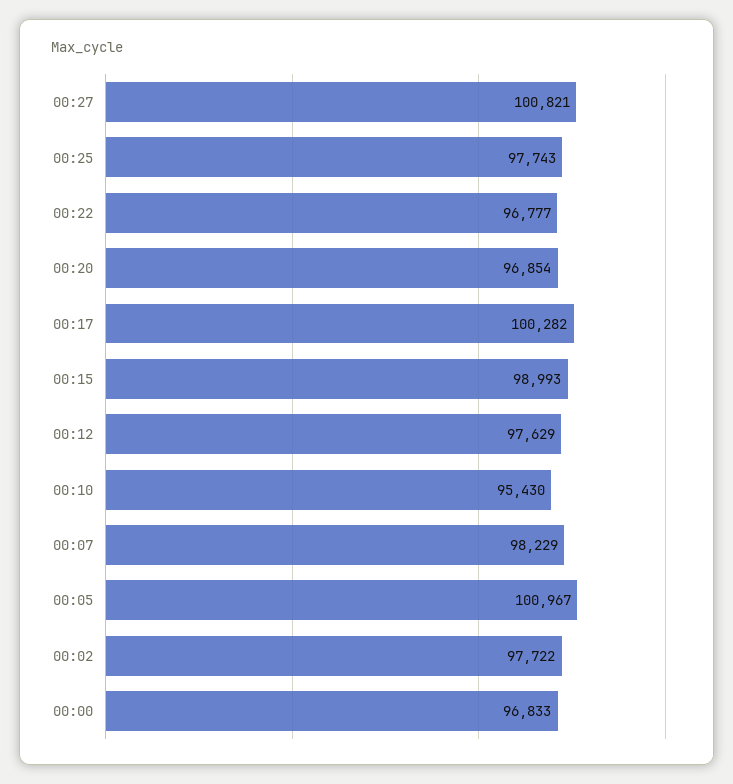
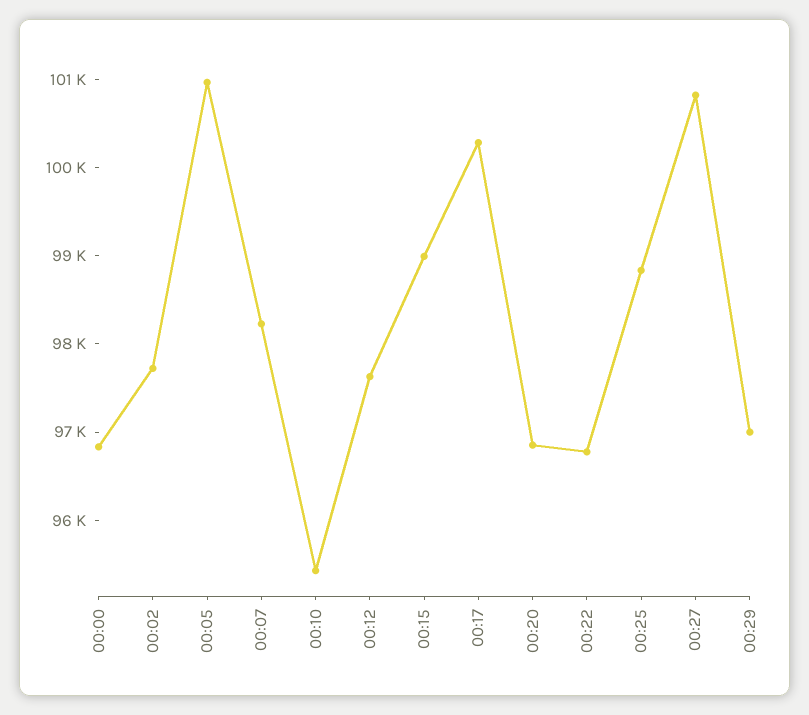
00:25: 97743 -> 98800
00:29: none -> 97000

